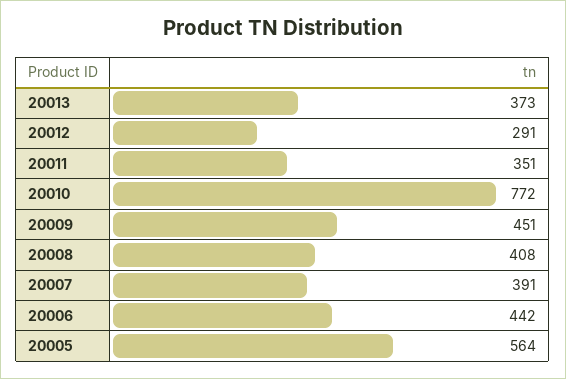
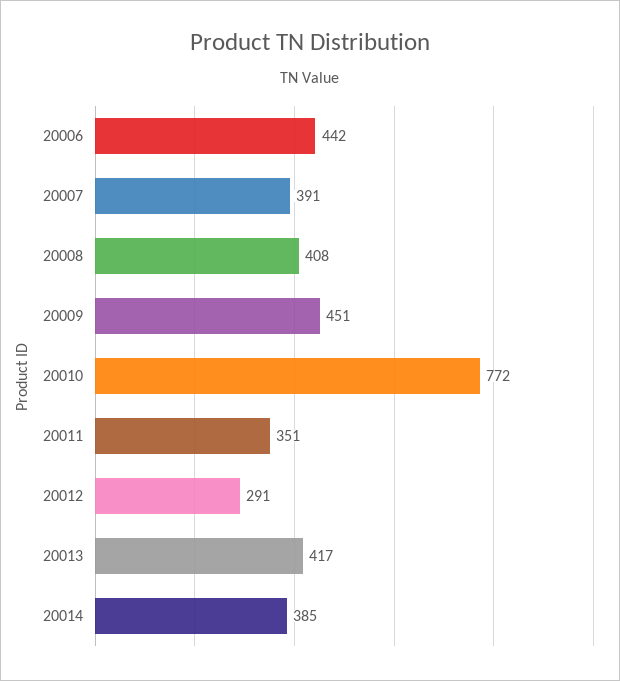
20013: 373 -> 417
20005: 564 -> none
20014: none -> 385

